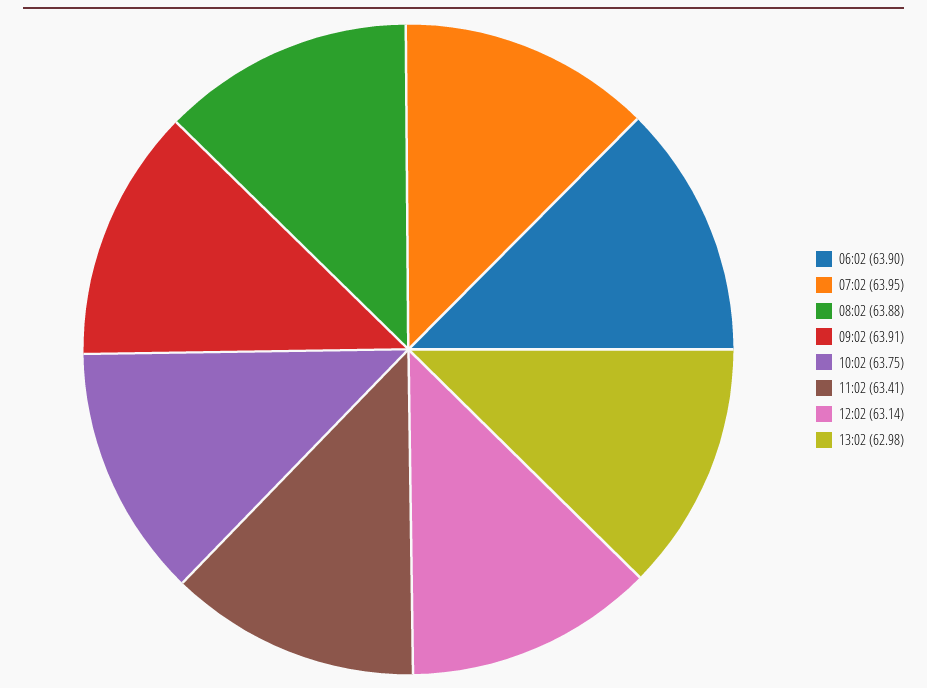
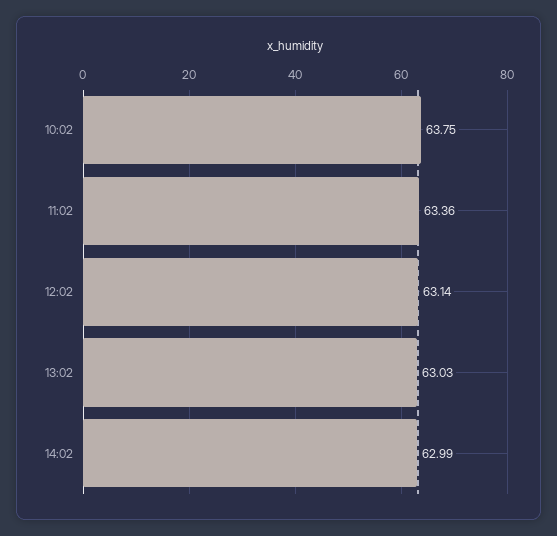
06:02: 63.9 -> none
07:02: 63.95 -> none
08:02: 63.88 -> none
09:02: 63.91 -> none
11:02: 63.41 -> 63.36
13:02: 62.98 -> 63.03
14:02: none -> 62.99

